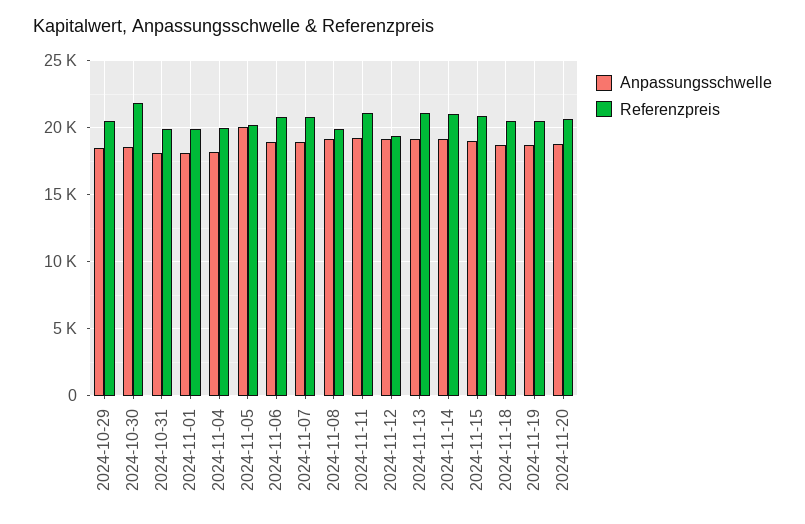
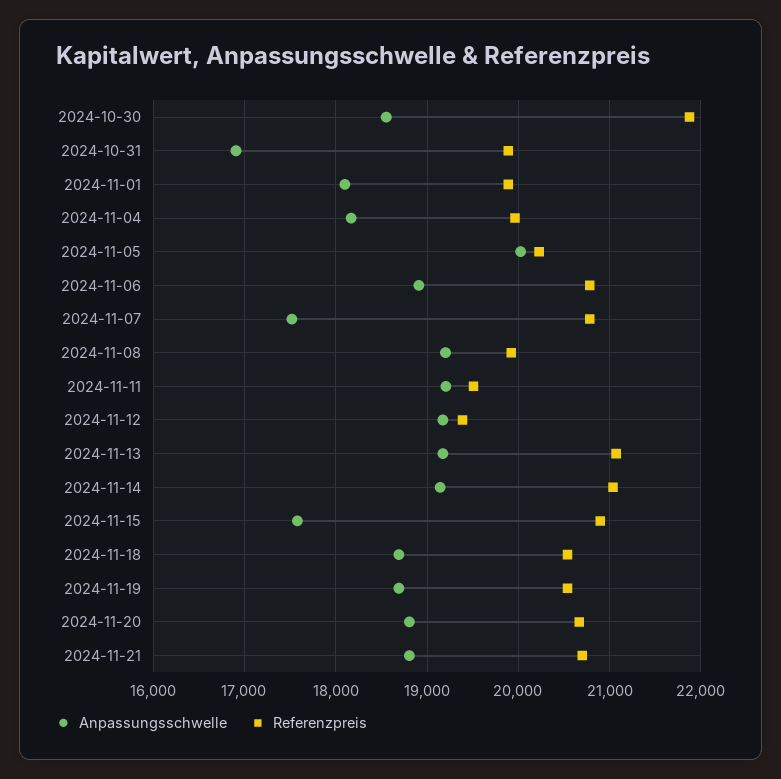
Anpassungsschwelle, 2024-10-29: 18500 -> none
Referenzpreis, 2024-10-29: 20500 -> none
Anpassungsschwelle, 2024-10-31: 18000 -> 16900
Anpassungsschwelle, 2024-11-07: 19000 -> 17500
Referenzpreis, 2024-11-11: 21000 -> 19500
Anpassungsschwelle, 2024-11-15: 19000 -> 17600
Anpassungsschwelle, 2024-11-21: none -> 18800
Referenzpreis, 2024-11-21: none -> 20700

